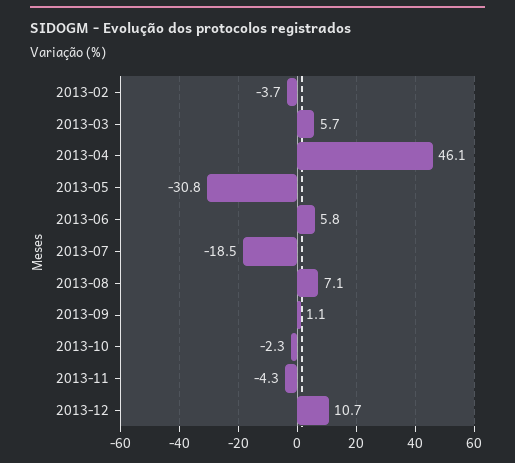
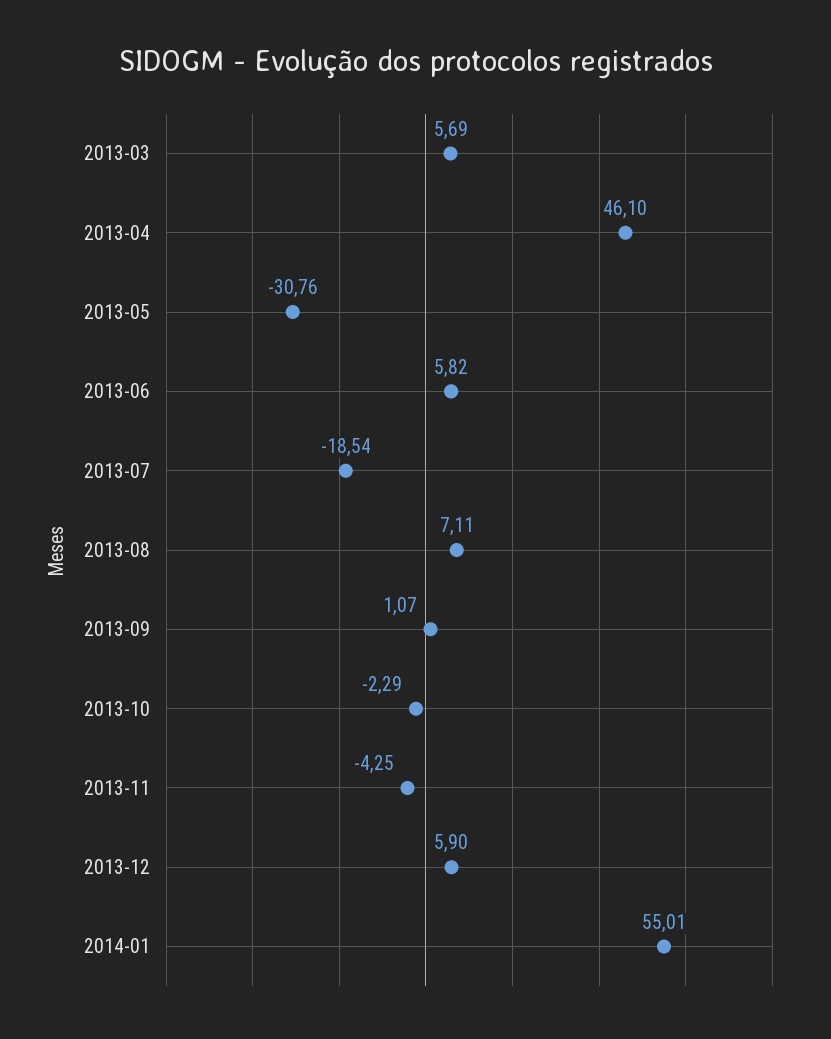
2013-02: -3.7 -> none
2013-12: 10.7 -> 5.9
2014-01: none -> 55.01

